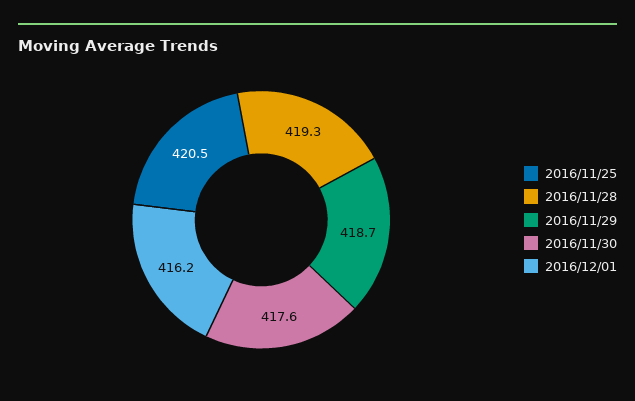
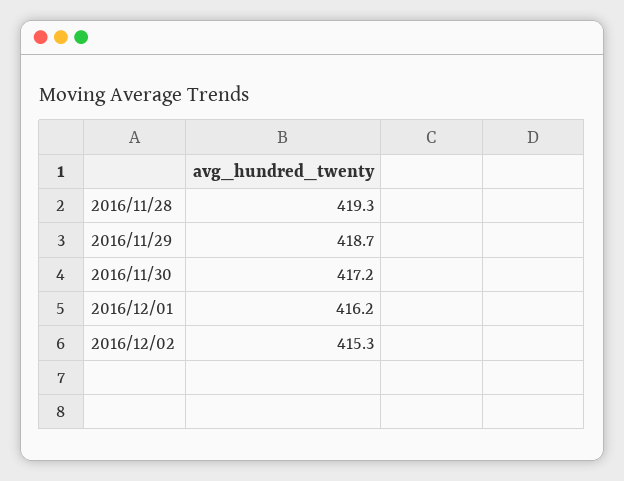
2016/11/25: 420.5 -> none
2016/11/30: 417.6 -> 417.2
2016/12/02: none -> 415.3

